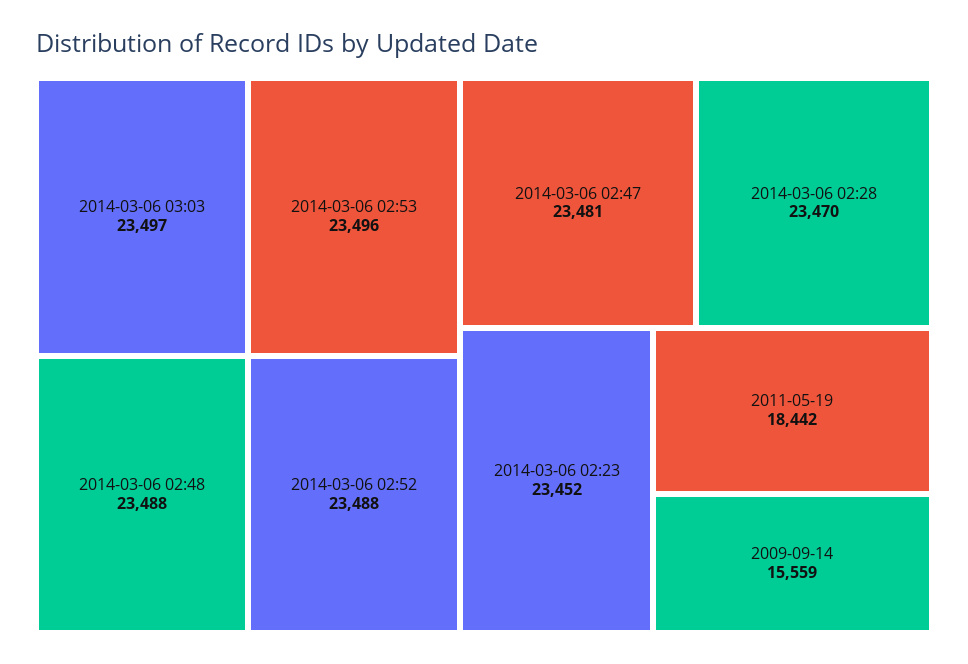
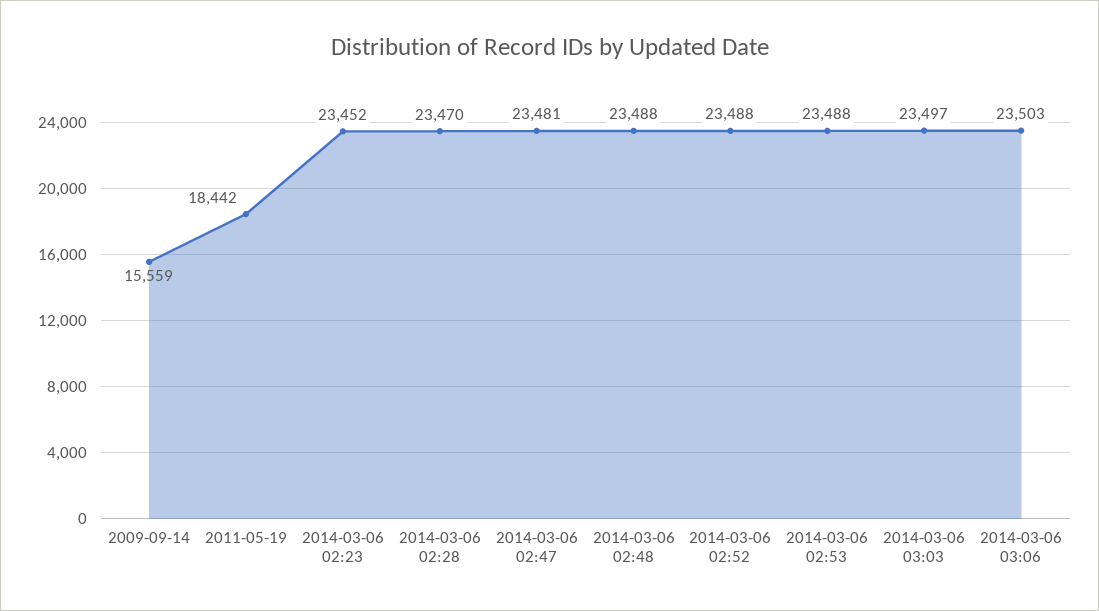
2014-03-06 02:53: 23496 -> 23488
2014-03-06 03:06: none -> 23503

